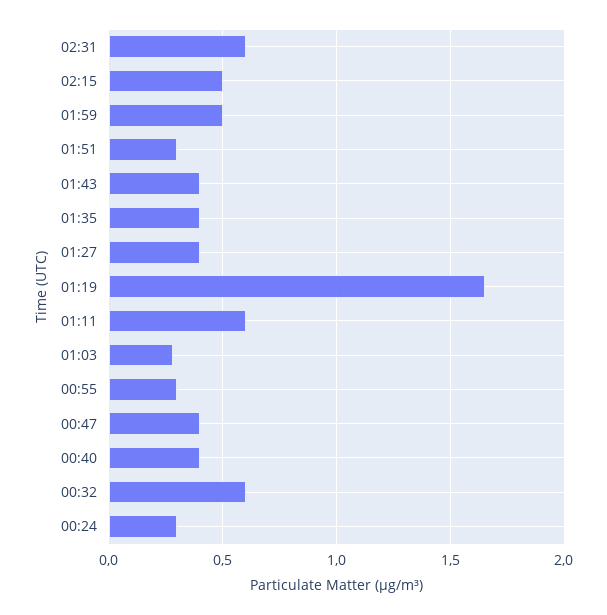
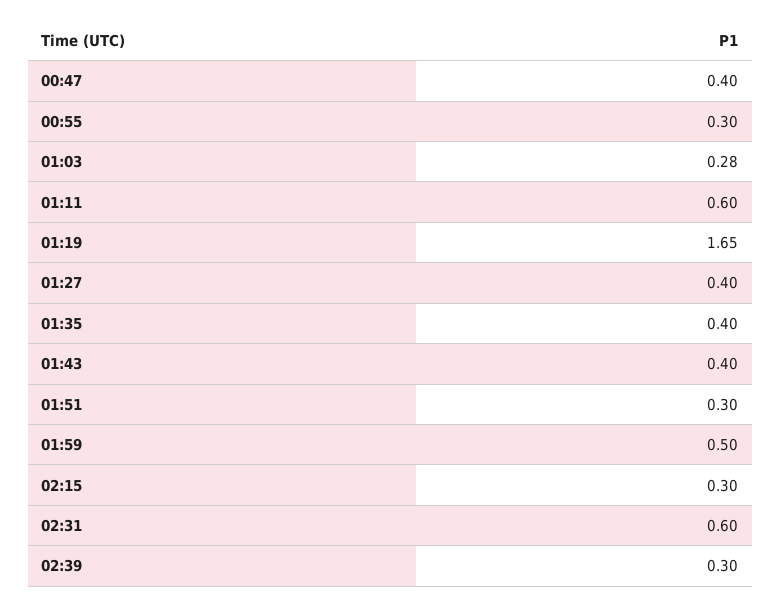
02:15: 0.5 -> 0.3
00:40: 0.4 -> none
00:32: 0.6 -> none
00:24: 0.3 -> none
02:39: none -> 0.3

